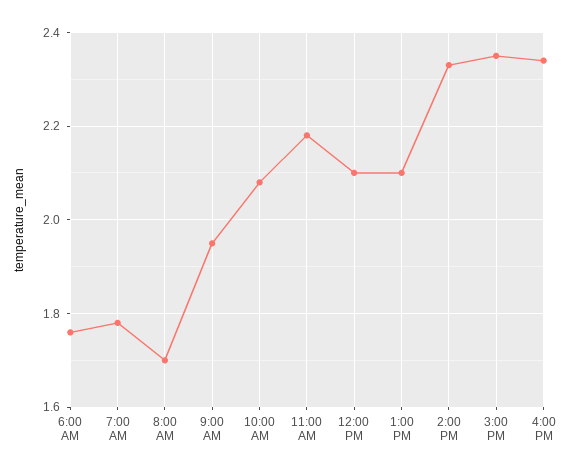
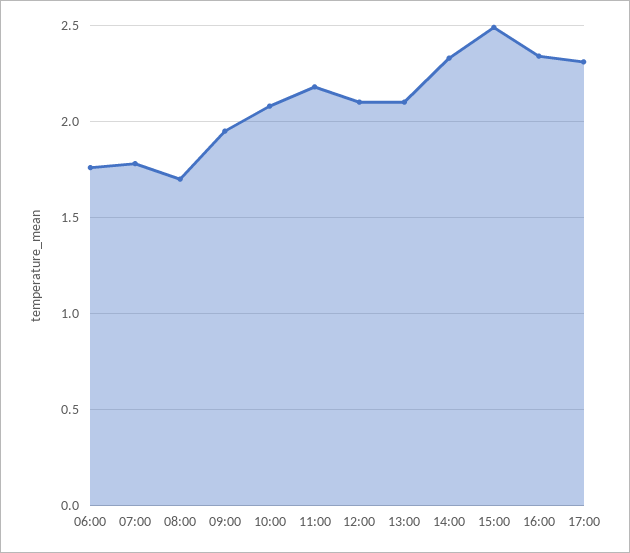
3:00 PM: 2.35 -> 2.5
17:00: none -> 2.3

